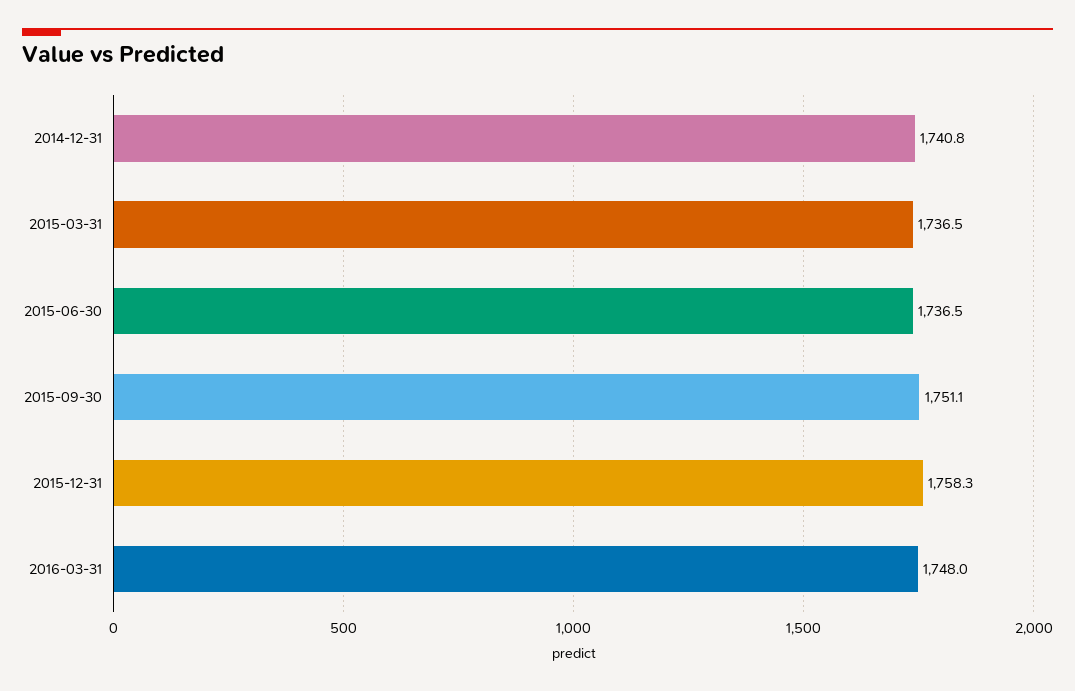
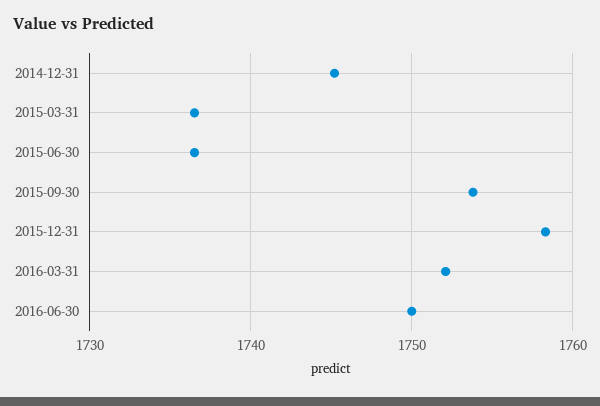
2014-12-31: 1740.8 -> 1745
2015-09-30: 1751.1 -> 1754
2016-03-31: 1748 -> 1752
2016-06-30: none -> 1750

